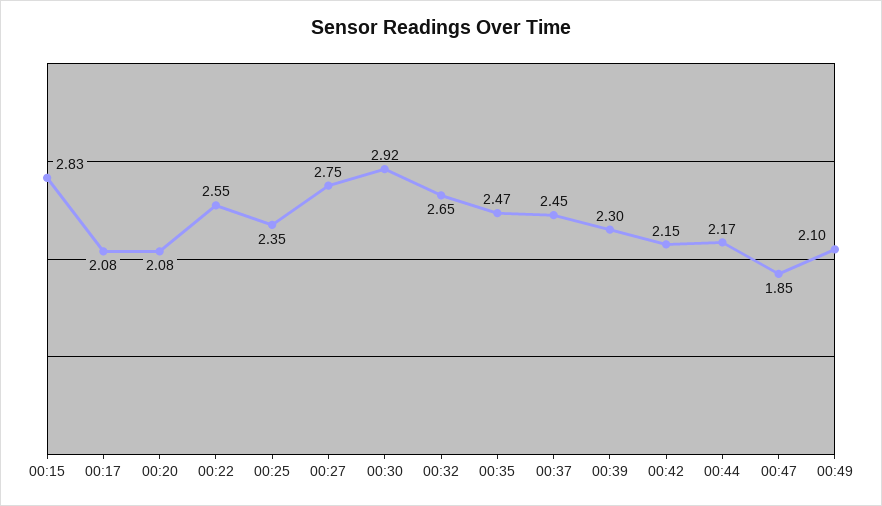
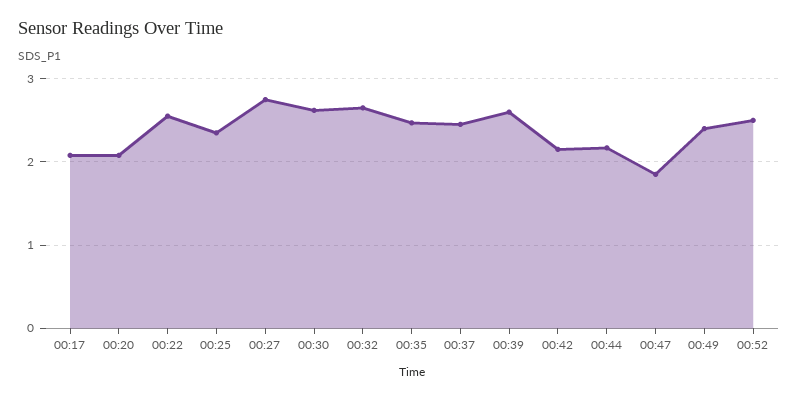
00:15: 2.83 -> none
00:30: 2.92 -> 2.6
00:39: 2.3 -> 2.6
00:49: 2.1 -> 2.4
00:52: none -> 2.5

